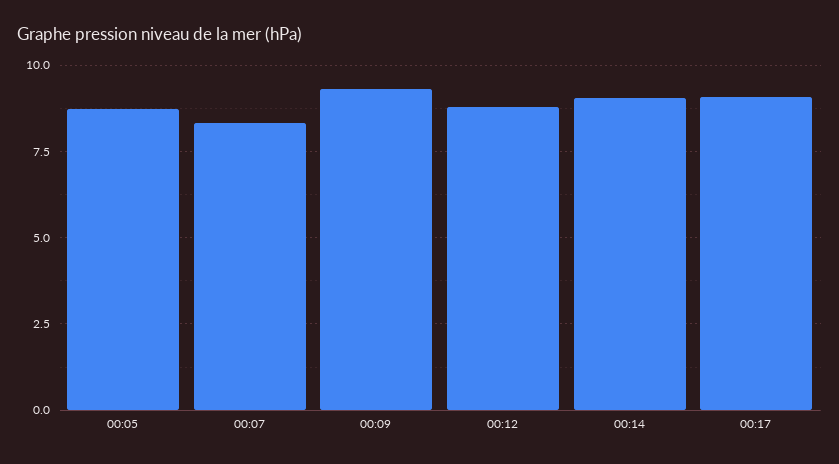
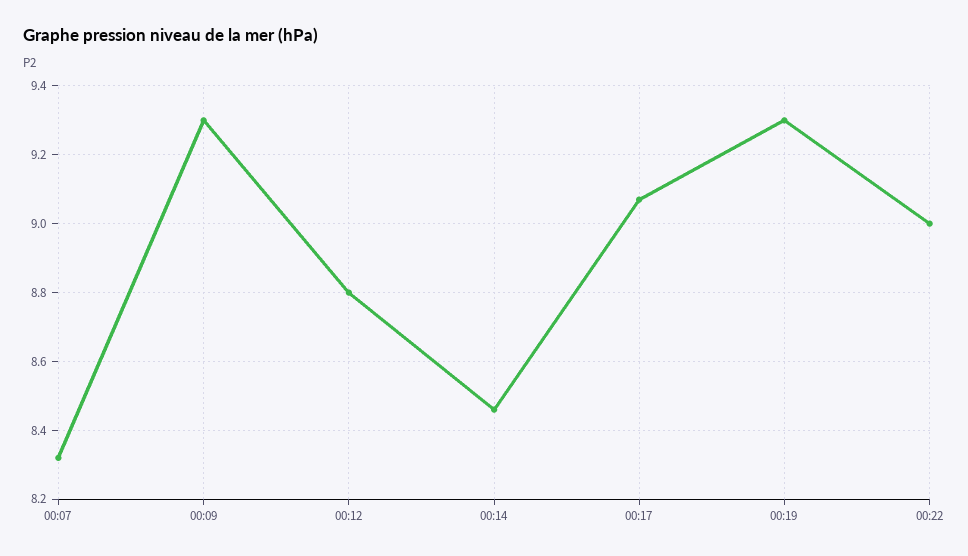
00:05: 8.75 -> none
00:14: 9 -> 8.45
00:19: none -> 9.3
00:22: none -> 9

